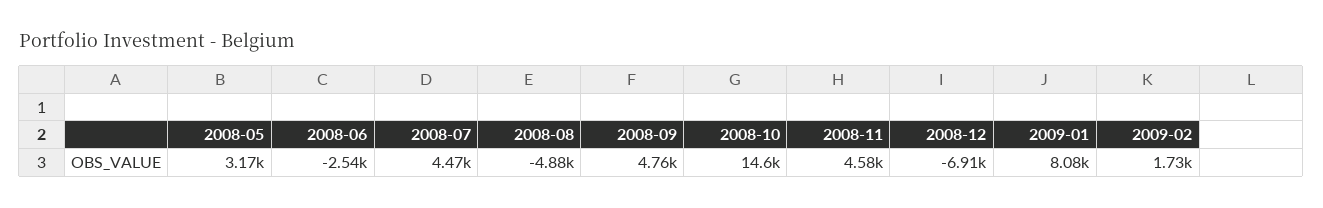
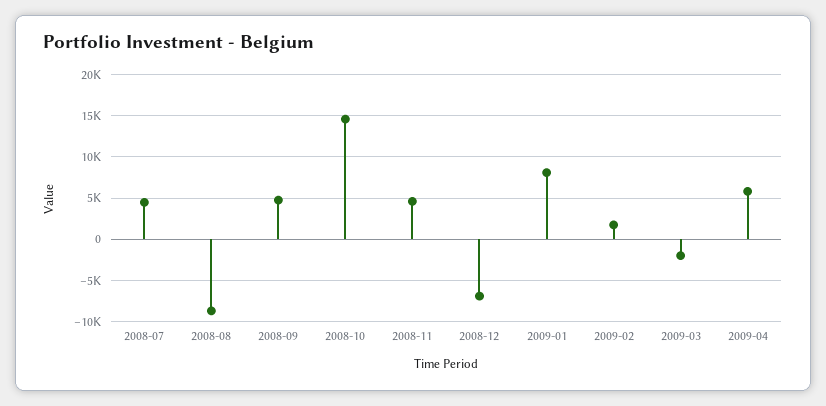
2008-05: 3170 -> none
2008-06: -2540 -> none
2008-08: -4880 -> -9000
2009-03: none -> -2000
2009-04: none -> 6000

